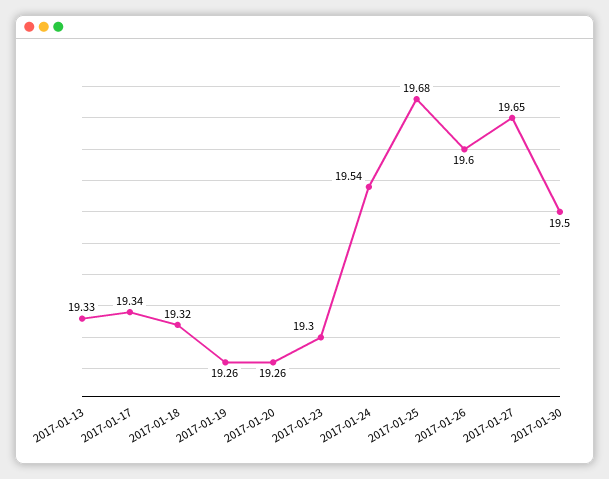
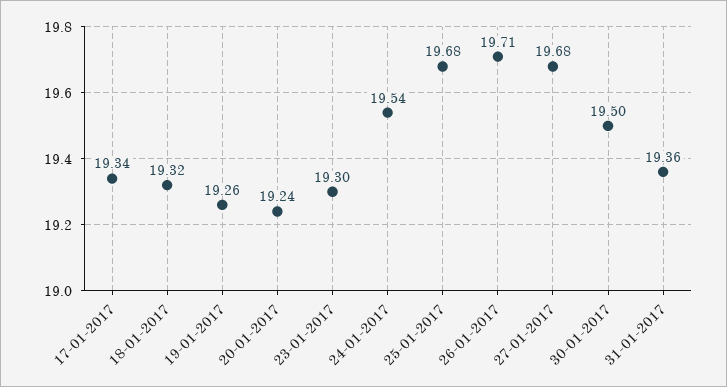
2017-01-13: 19.33 -> none
2017-01-20: 19.26 -> 19.24
2017-01-26: 19.6 -> 19.71
2017-01-27: 19.65 -> 19.68
31-01-2017: none -> 19.36

